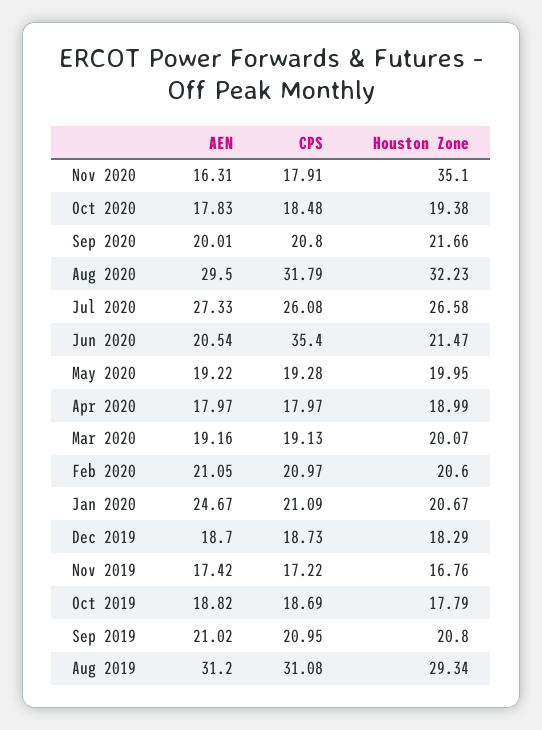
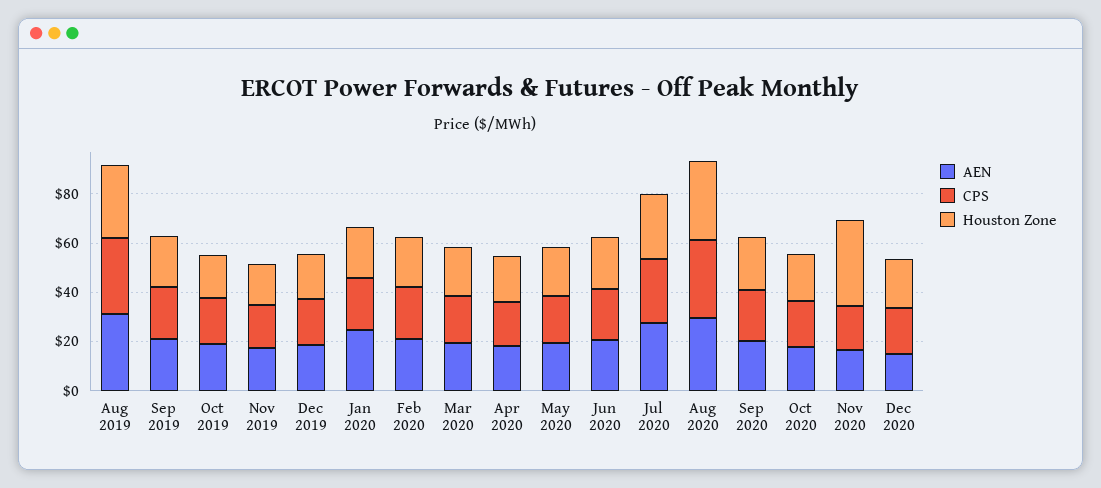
CPS, Jun 2020: 35.4 -> 20
AEN, Dec 2020: none -> 15
CPS, Dec 2020: none -> 20
Houston Zone, Dec 2020: none -> 20

